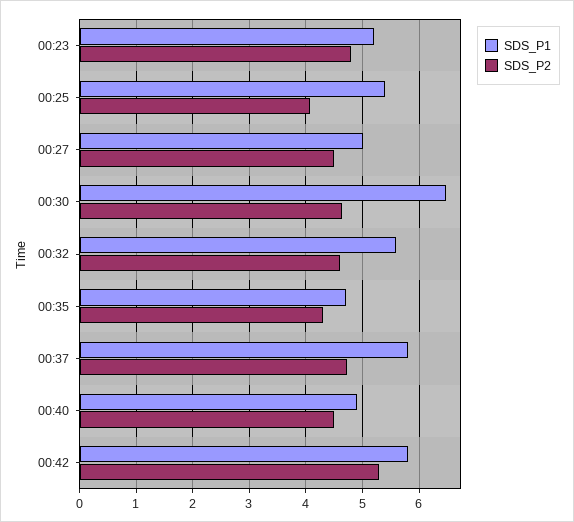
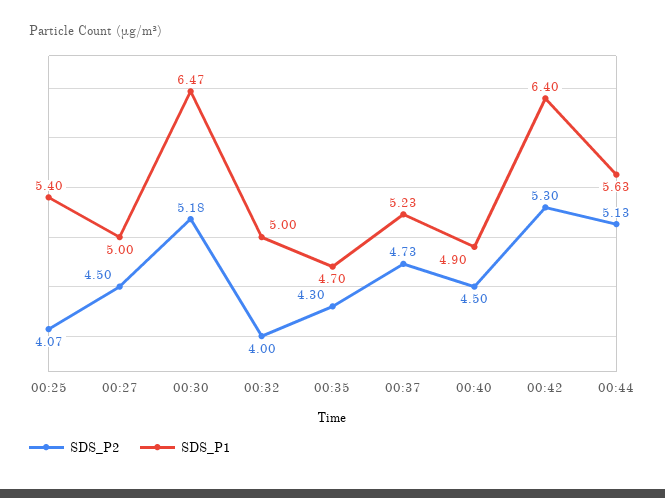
SDS_P1, 00:23: 5.2 -> none
SDS_P2, 00:23: 4.8 -> none
SDS_P2, 00:30: 4.6 -> 5.18
SDS_P1, 00:32: 5.6 -> 5
SDS_P2, 00:32: 4.6 -> 4
SDS_P1, 00:37: 5.8 -> 5.23
SDS_P1, 00:42: 5.8 -> 6.4
SDS_P2, 00:44: none -> 5.13
SDS_P1, 00:44: none -> 5.63

